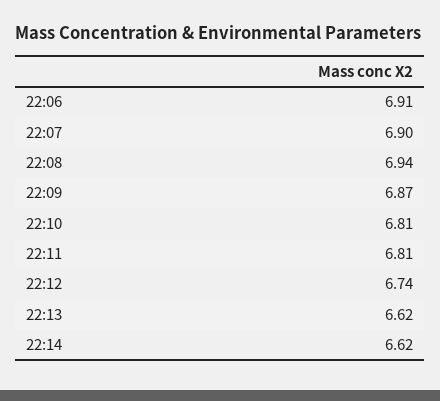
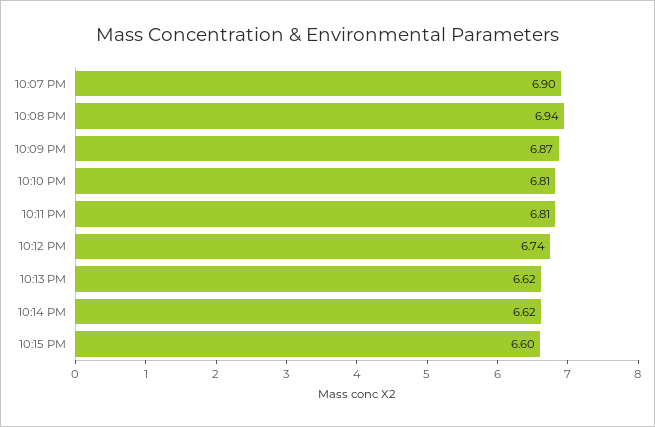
22:06: 6.91 -> none
10:15 PM: none -> 6.6

